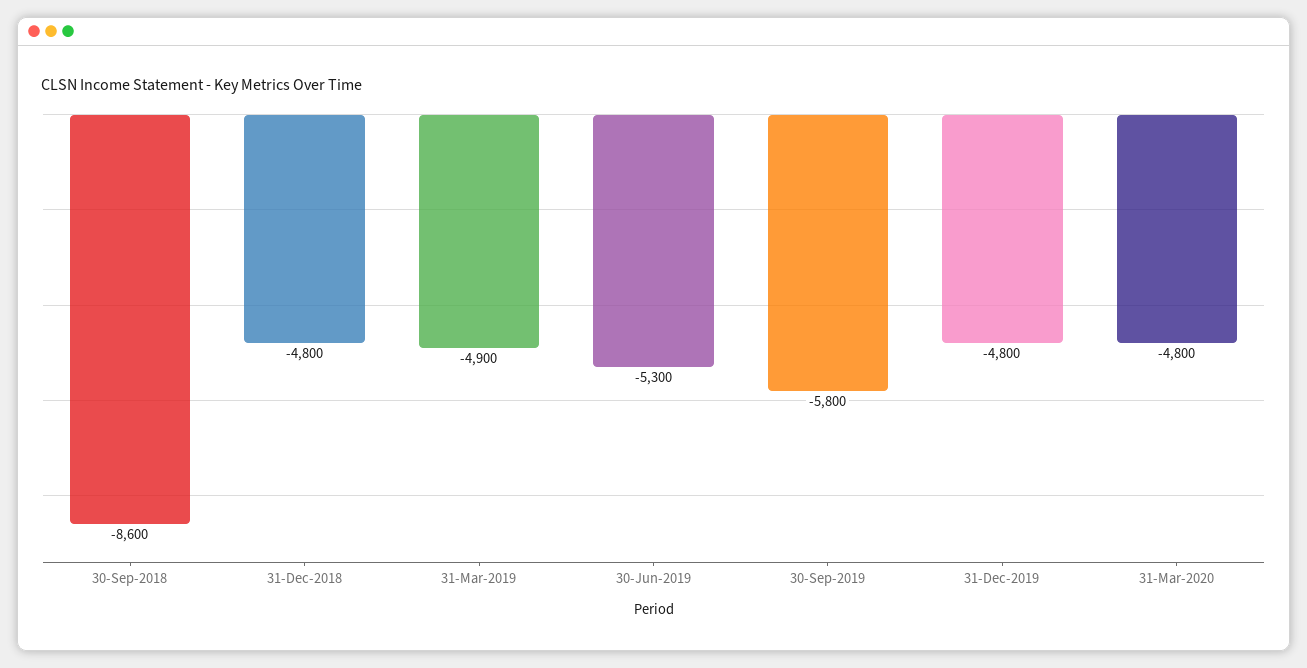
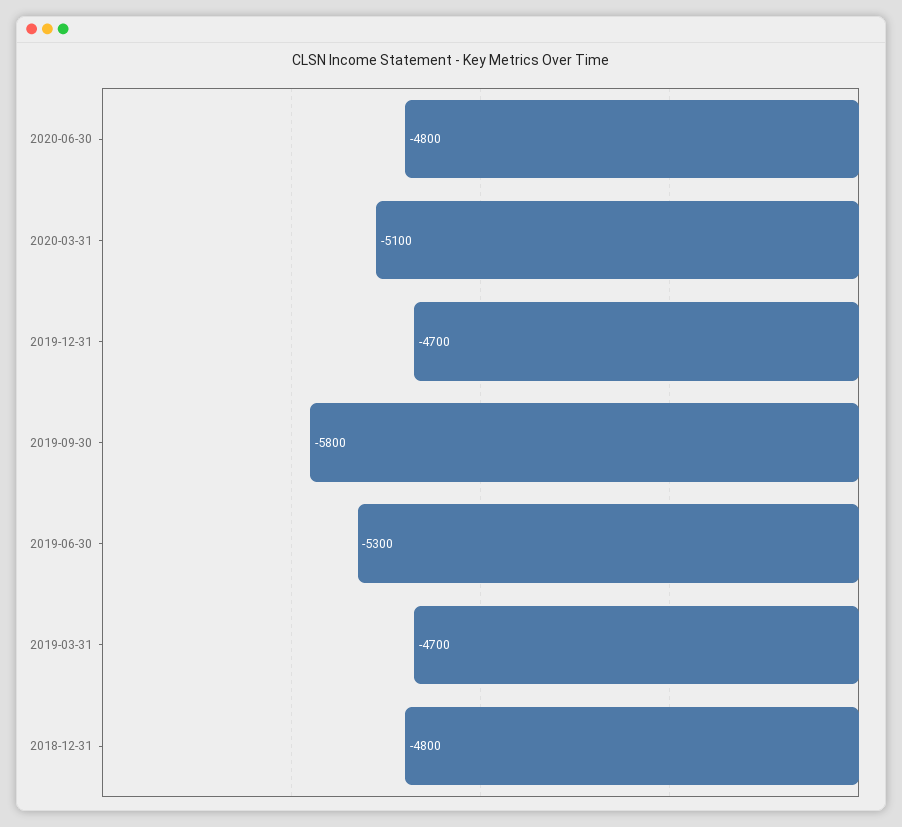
30-Sep-2018: -8600 -> none
31-Mar-2019: -4900 -> -4700
31-Dec-2019: -4800 -> -4700
31-Mar-2020: -4800 -> -5100
2020-06-30: none -> -4800

